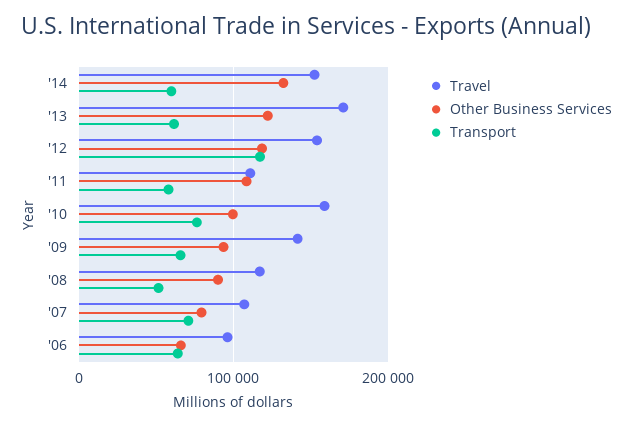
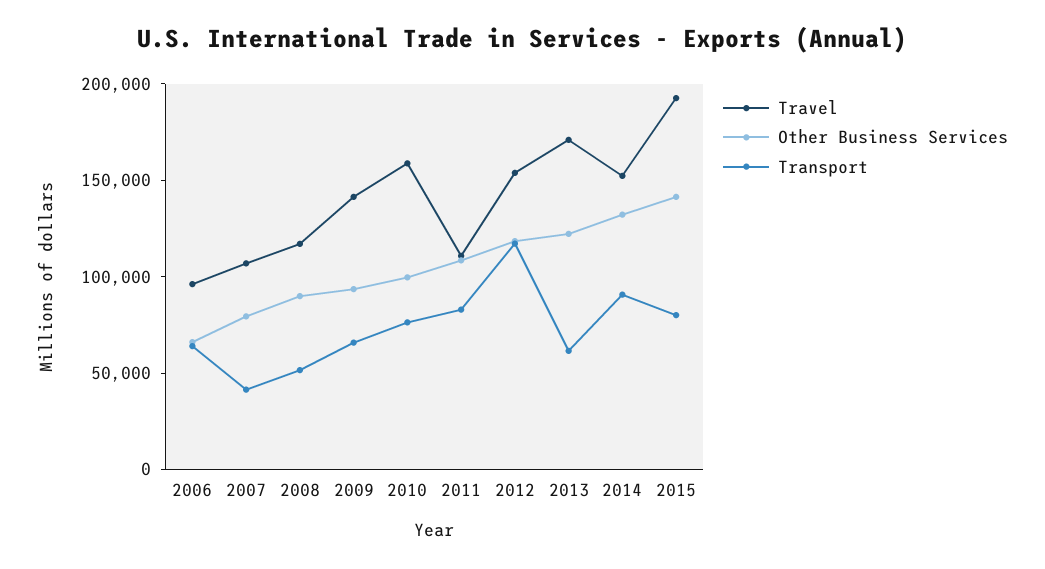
Transport, '14: 60000 -> 90000
Transport, '11: 60000 -> 80000
Transport, '07: 70000 -> 40000
Travel, 2015: none -> 190000
Other Business Services, 2015: none -> 140000
Transport, 2015: none -> 80000

